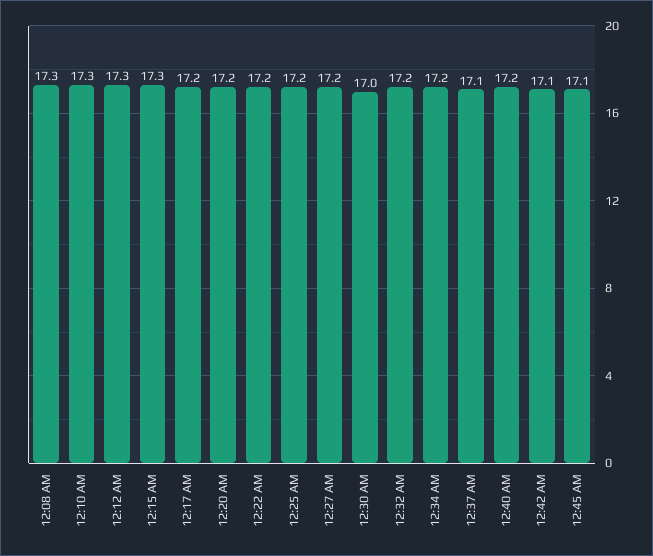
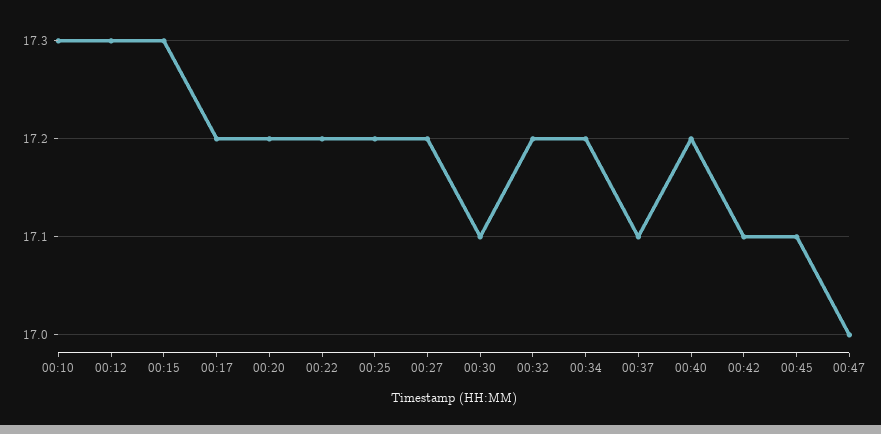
12:08 AM: 17.3 -> none
12:30 AM: 17 -> 17.1
00:47: none -> 17

